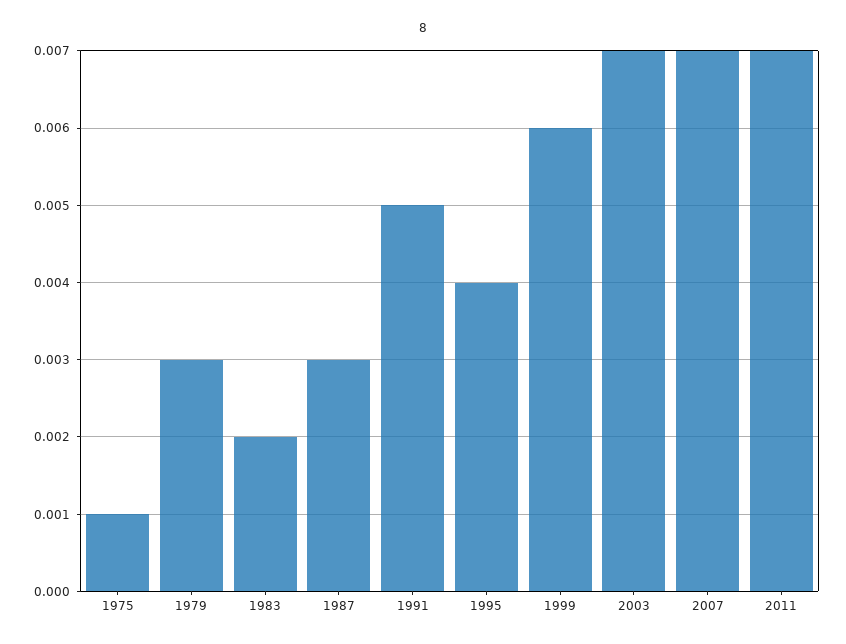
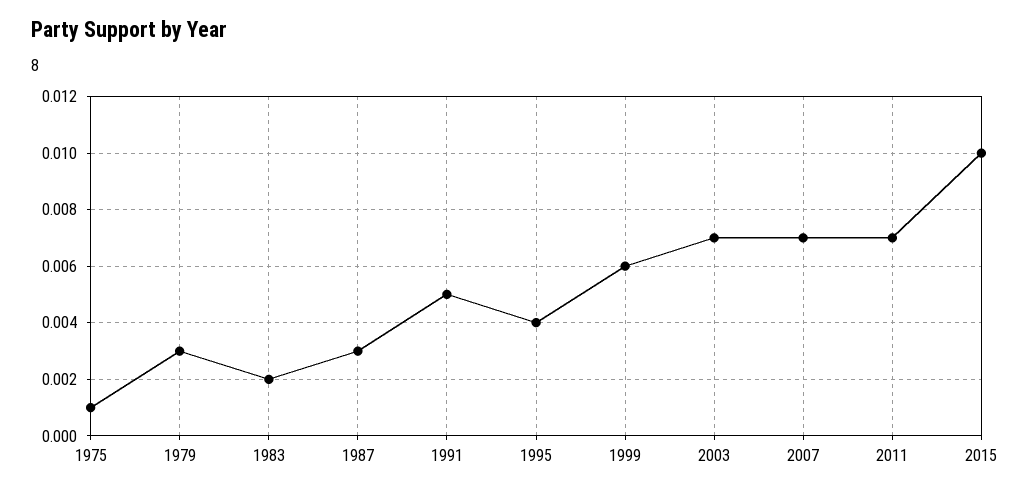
2015: none -> 0.01

